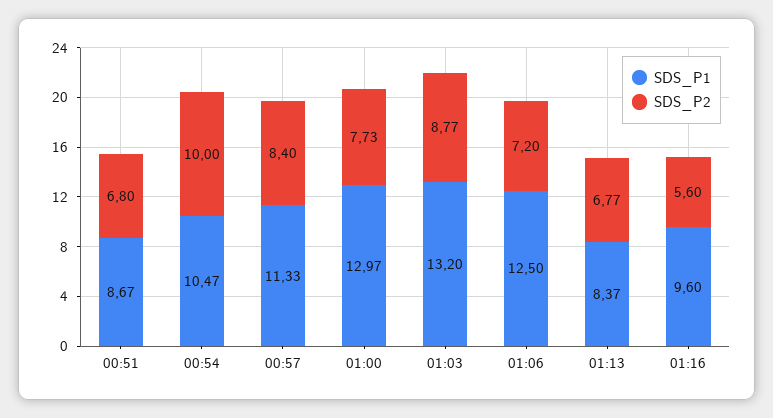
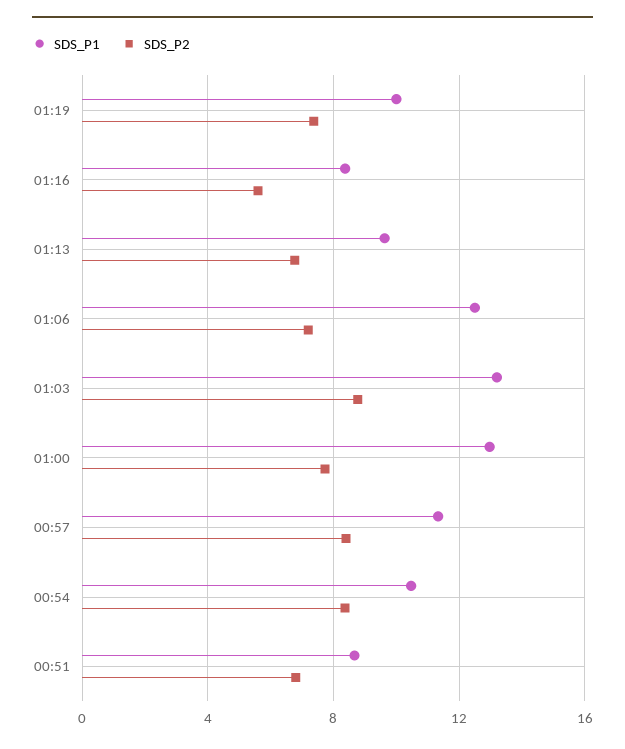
SDS_P2, 00:54: 10 -> 8.5
SDS_P1, 01:13: 8.37 -> 9.5
SDS_P1, 01:16: 9.6 -> 8.5
SDS_P1, 01:19: none -> 10
SDS_P2, 01:19: none -> 7.5

